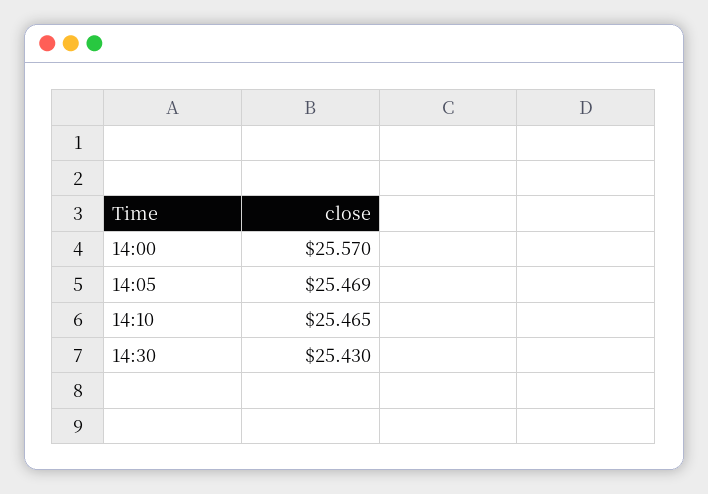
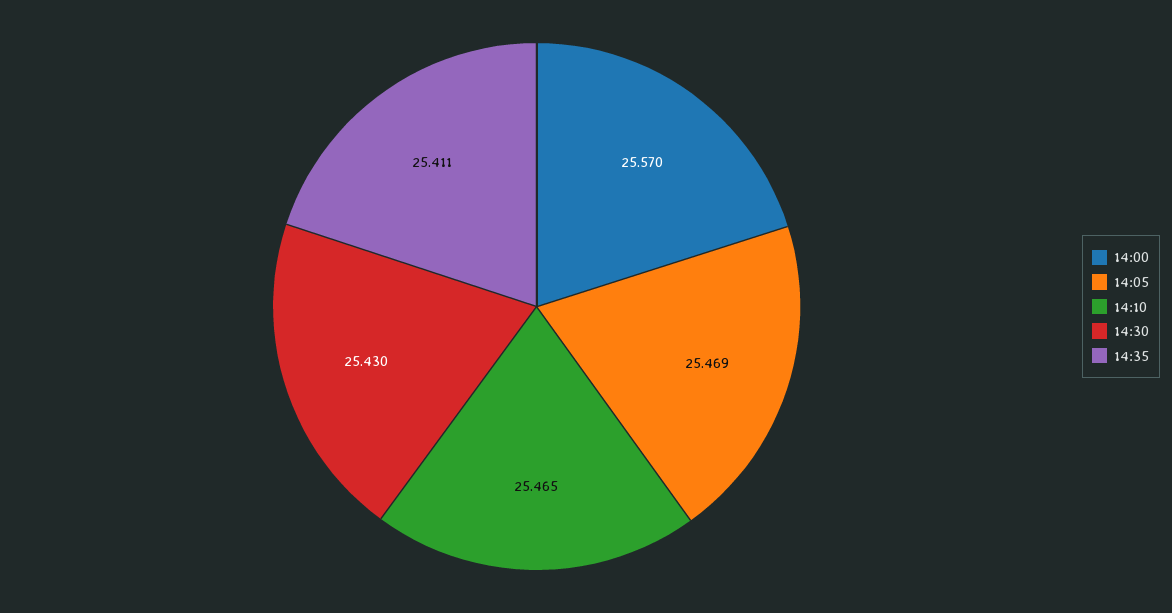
14:35: none -> 25.411

